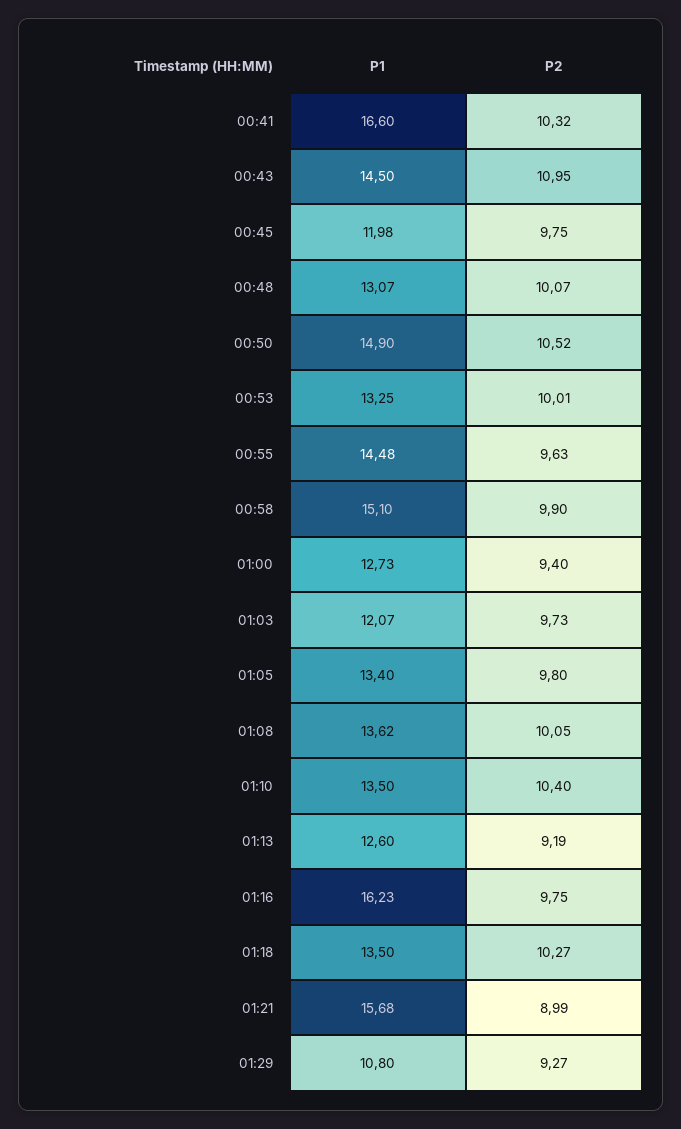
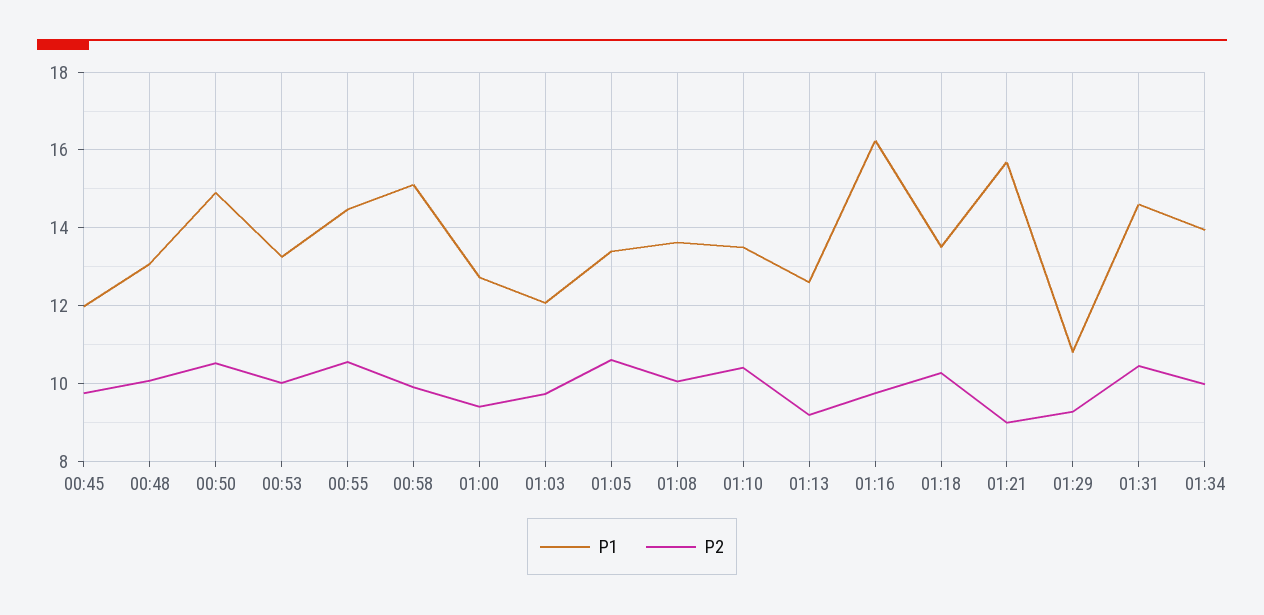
P1, 00:41: 16.6 -> none
P2, 00:41: 10.32 -> none
P1, 00:43: 14.5 -> none
P2, 00:43: 10.95 -> none
P2, 00:55: 9.63 -> 10.6
P2, 01:05: 9.8 -> 10.6
P1, 01:31: none -> 14.6
P2, 01:31: none -> 10.4
P1, 01:34: none -> 14
P2, 01:34: none -> 10

